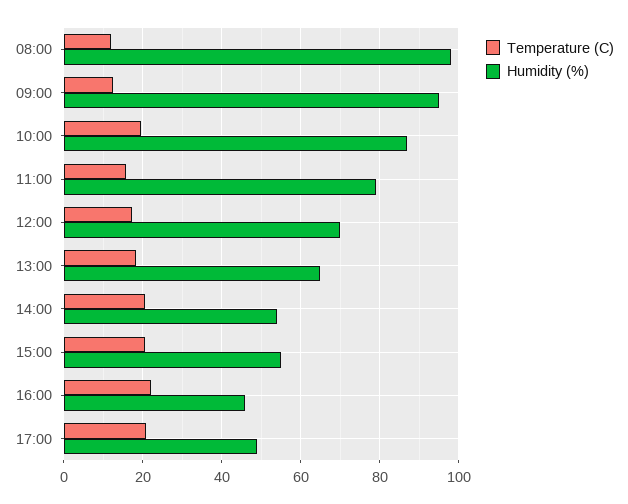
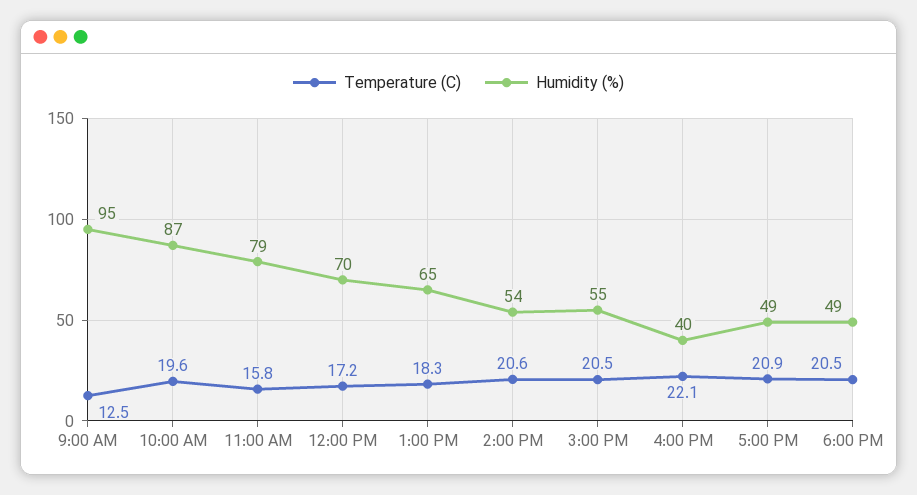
Temperature (C), 08:00: 12 -> none
Humidity (%), 08:00: 98 -> none
Humidity (%), 16:00: 46 -> 40
Temperature (C), 6:00 PM: none -> 20.5
Humidity (%), 6:00 PM: none -> 49

